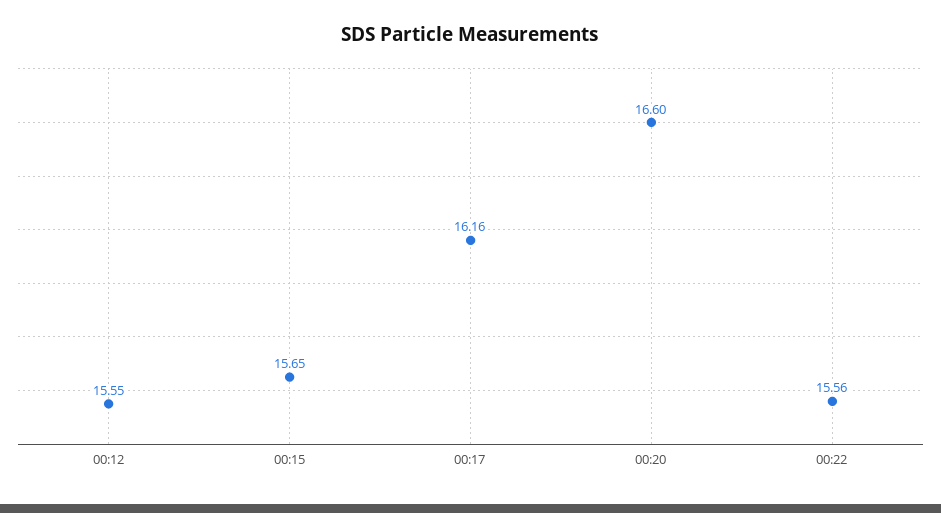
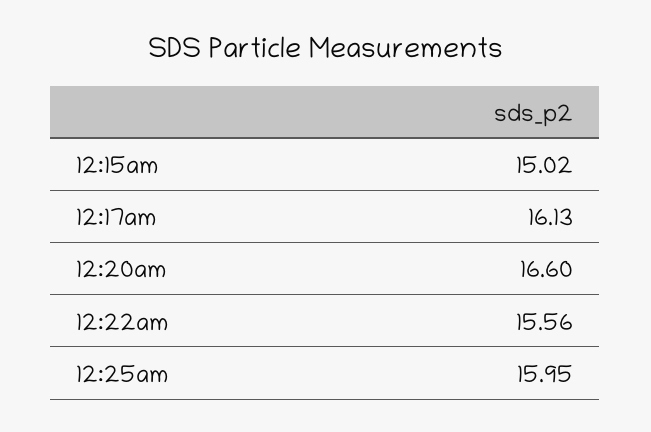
00:12: 15.55 -> none
00:15: 15.65 -> 15.02
00:17: 16.16 -> 16.13
12:25am: none -> 15.95

